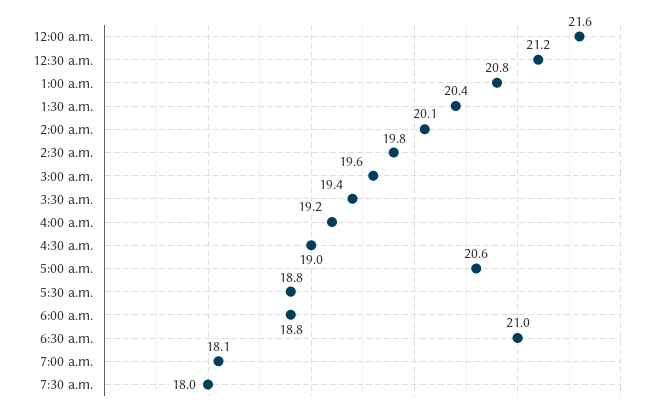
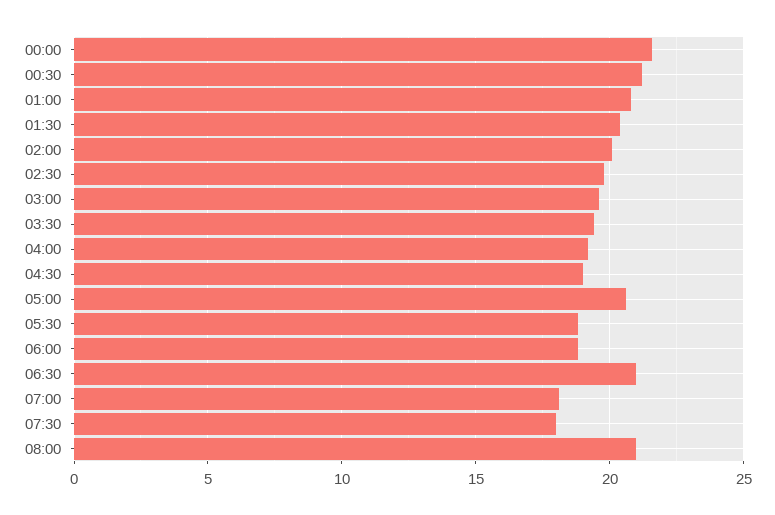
08:00: none -> 21

